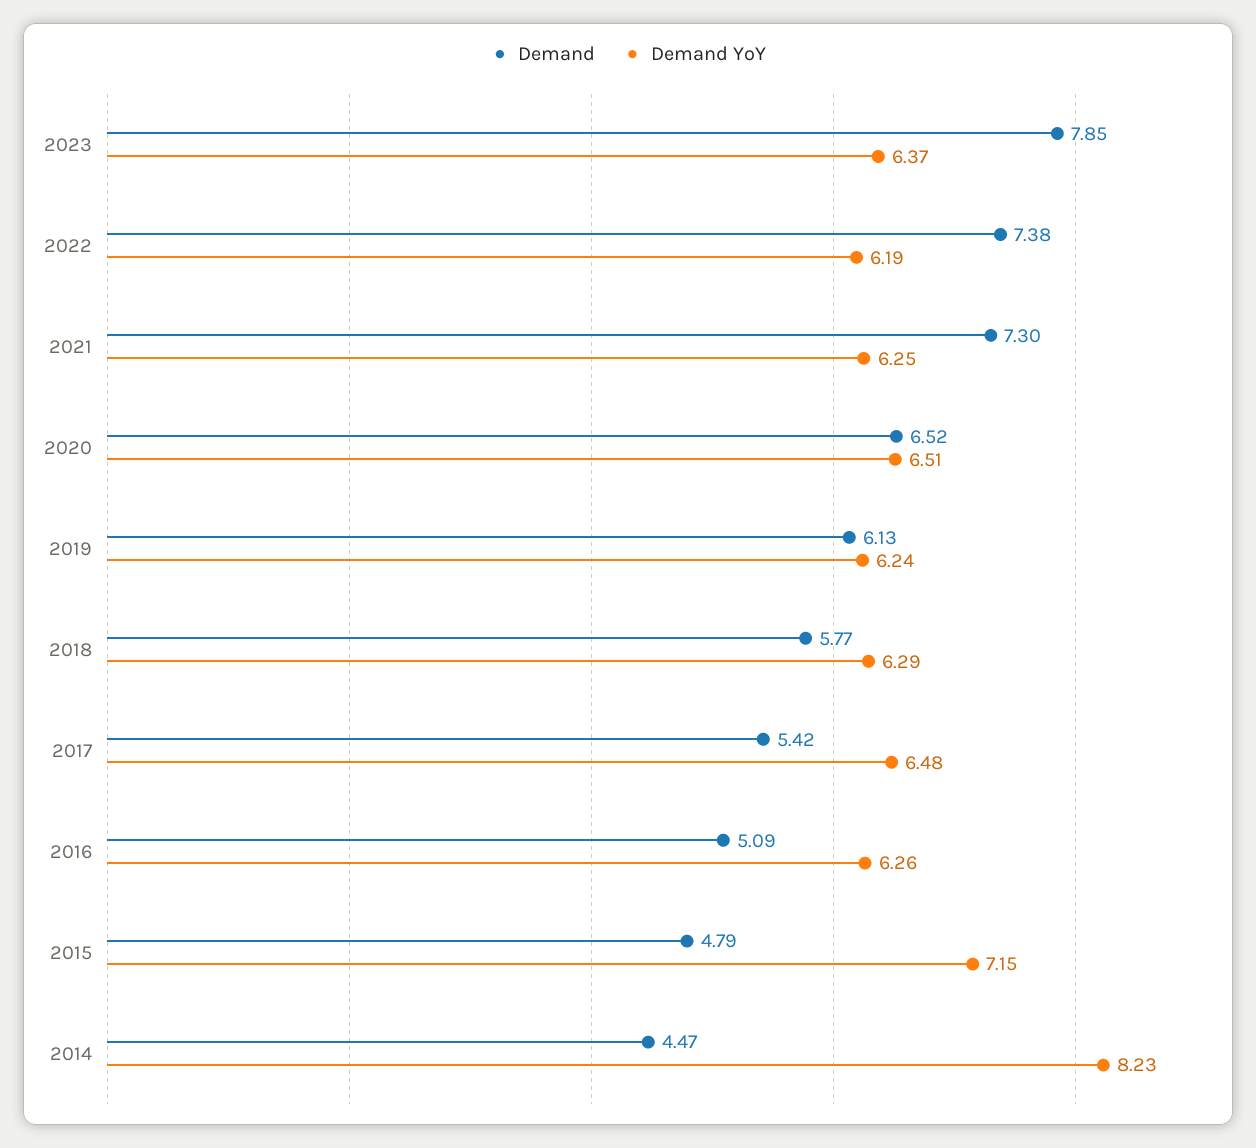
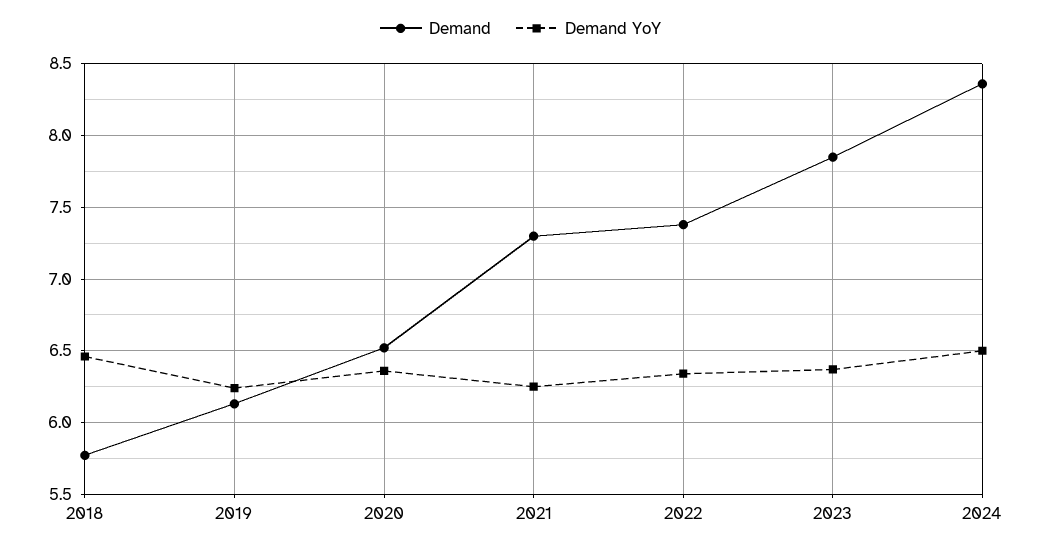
Demand YoY, 2022: 6.19 -> 6.35
Demand YoY, 2020: 6.51 -> 6.35
Demand YoY, 2018: 6.29 -> 6.45
Demand, 2017: 5.42 -> none
Demand YoY, 2017: 6.48 -> none
Demand, 2016: 5.09 -> none
Demand YoY, 2016: 6.26 -> none
Demand, 2015: 4.79 -> none
Demand YoY, 2015: 7.15 -> none
Demand, 2014: 4.47 -> none
Demand YoY, 2014: 8.23 -> none
Demand, 2024: none -> 8.35
Demand YoY, 2024: none -> 6.5

